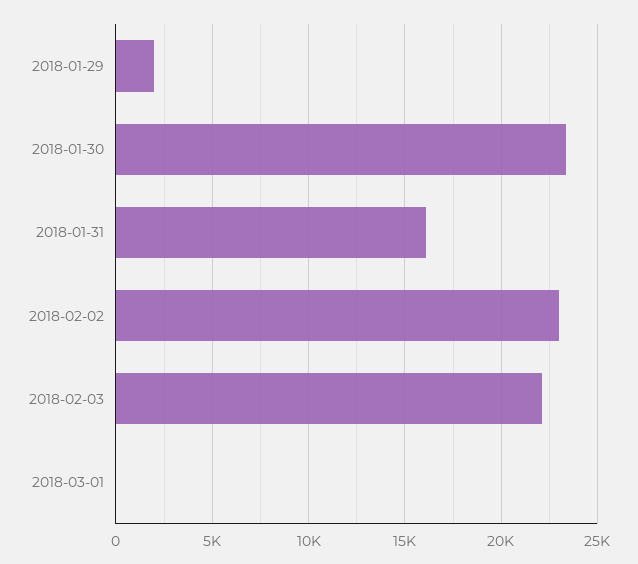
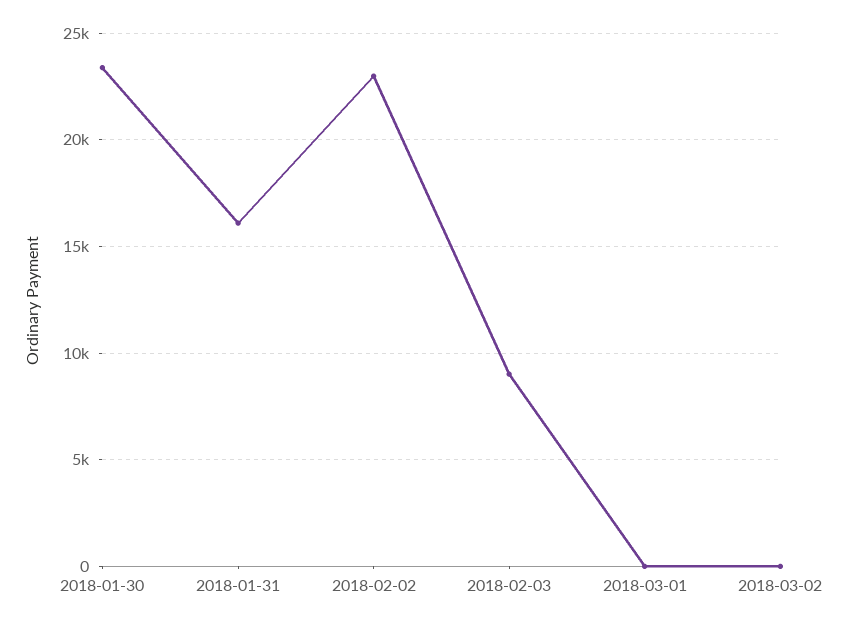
2018-01-29: 2000 -> none
2018-02-03: 22000 -> 9000
2018-03-02: none -> 0

